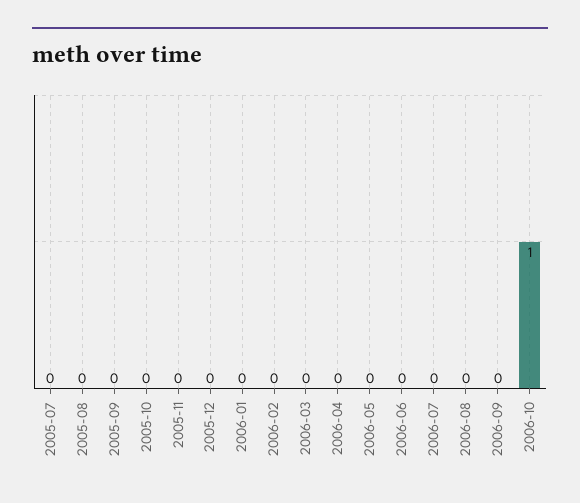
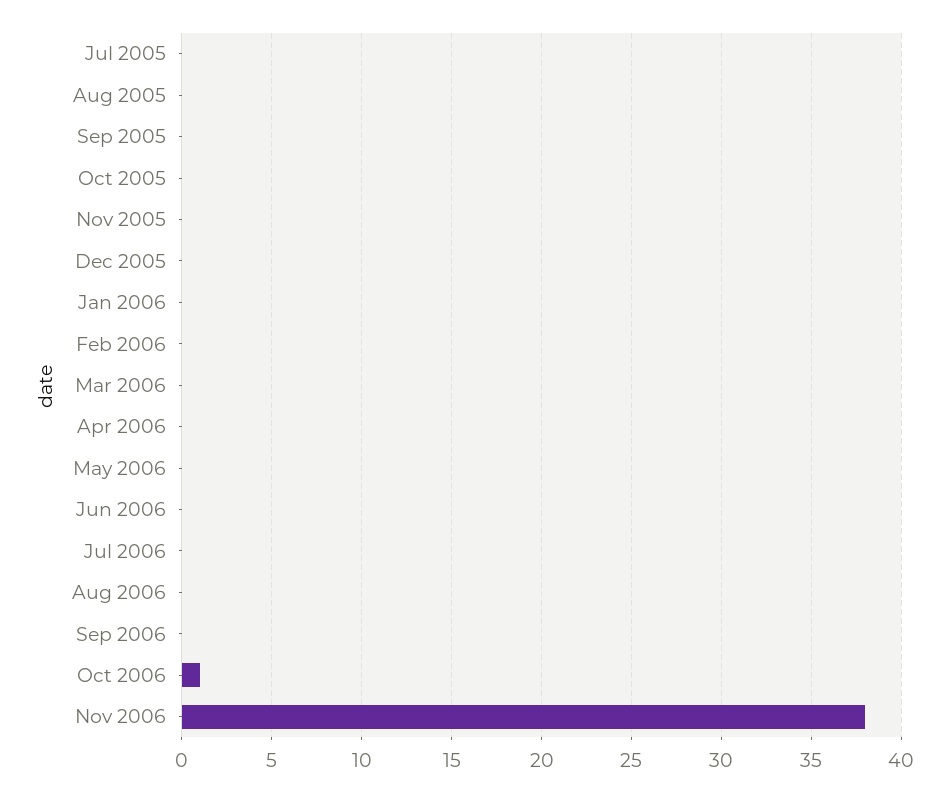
Nov 2006: none -> 38

